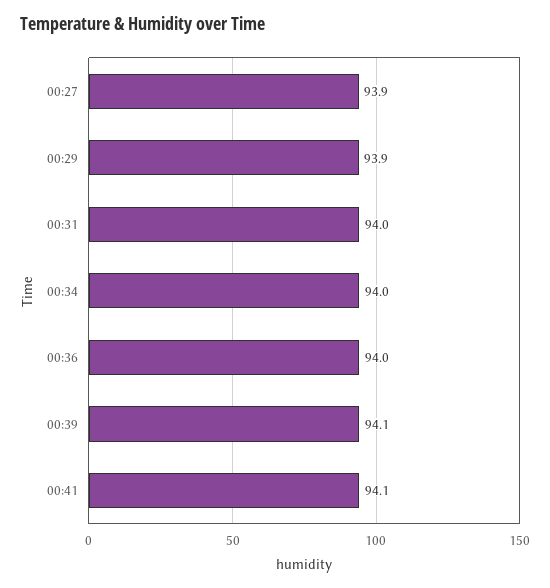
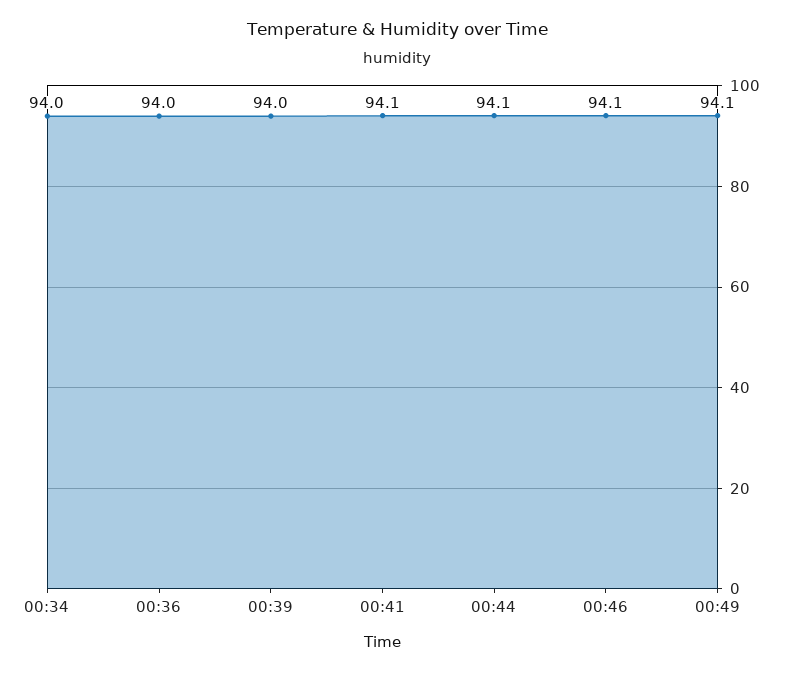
00:27: 93.9 -> none
00:29: 93.9 -> none
00:31: 94 -> none
00:39: 94.1 -> 94
00:44: none -> 94.1
00:46: none -> 94.1
00:49: none -> 94.1

